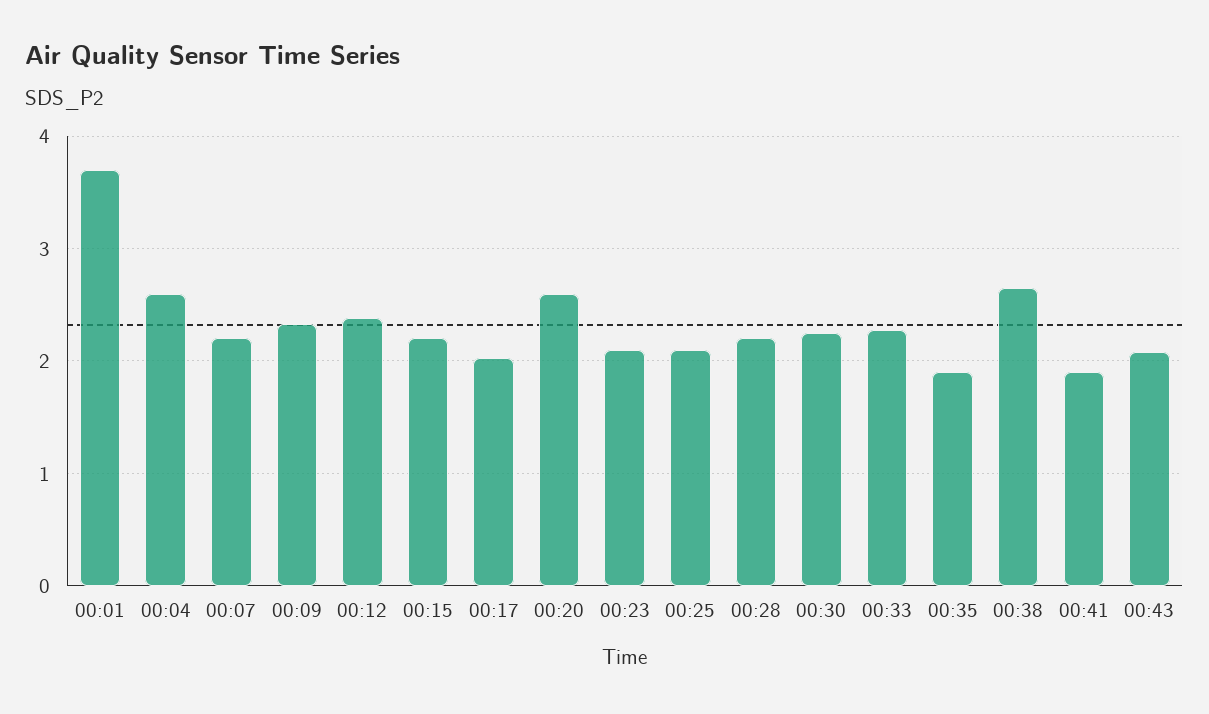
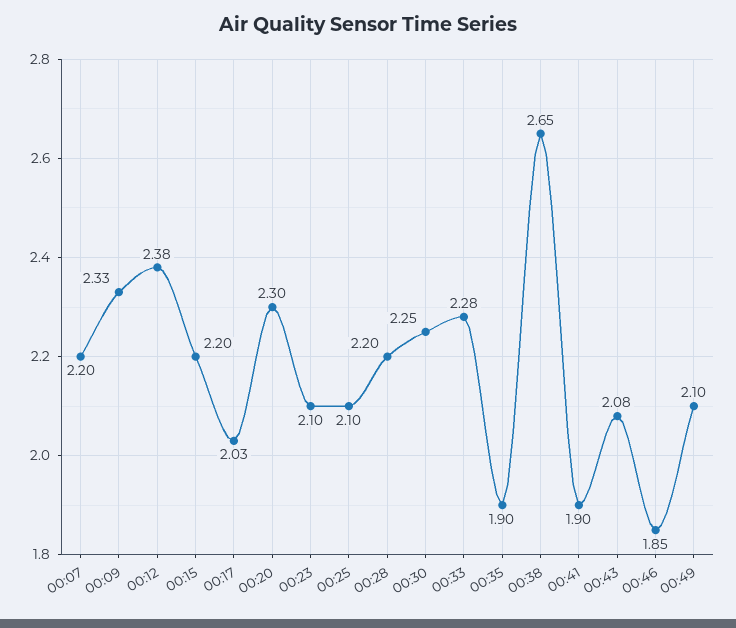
00:01: 3.7 -> none
00:04: 2.6 -> none
00:20: 2.6 -> 2.3
00:46: none -> 1.85
00:49: none -> 2.1

